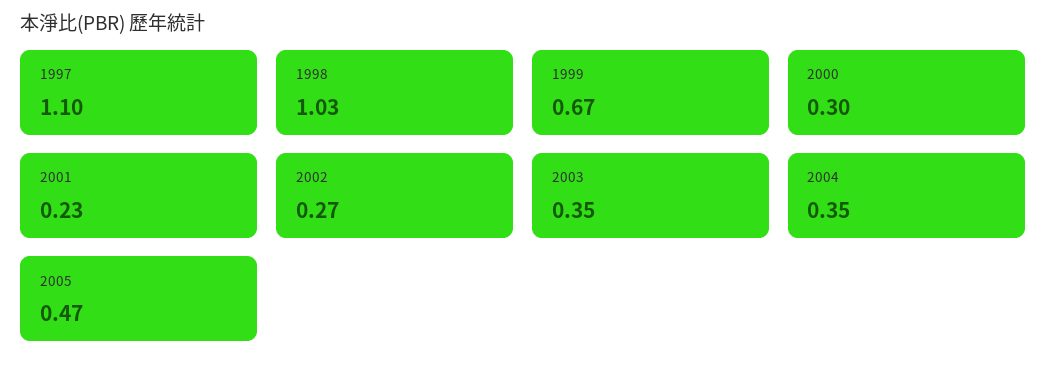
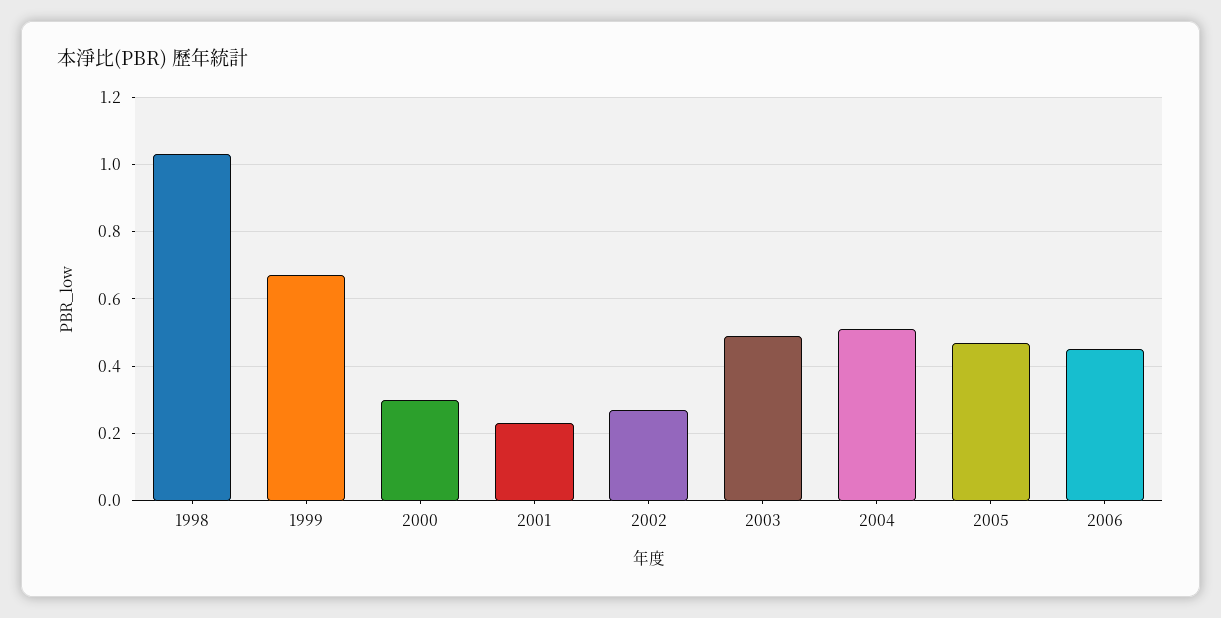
1997: 1.1 -> none
2003: 0.35 -> 0.5
2004: 0.35 -> 0.5
2006: none -> 0.45

